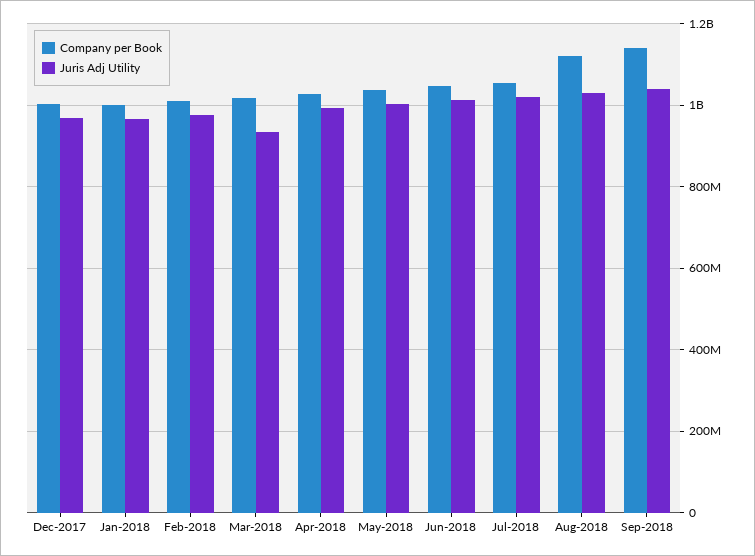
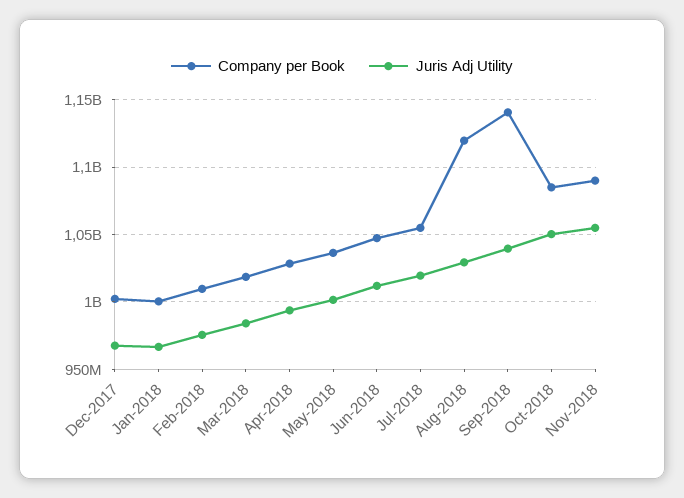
Juris Adj Utility, Mar-2018: 940000000 -> 985000000
Company per Book, Oct-2018: none -> 1085000000
Juris Adj Utility, Oct-2018: none -> 1050000000
Company per Book, Nov-2018: none -> 1090000000
Juris Adj Utility, Nov-2018: none -> 1055000000

